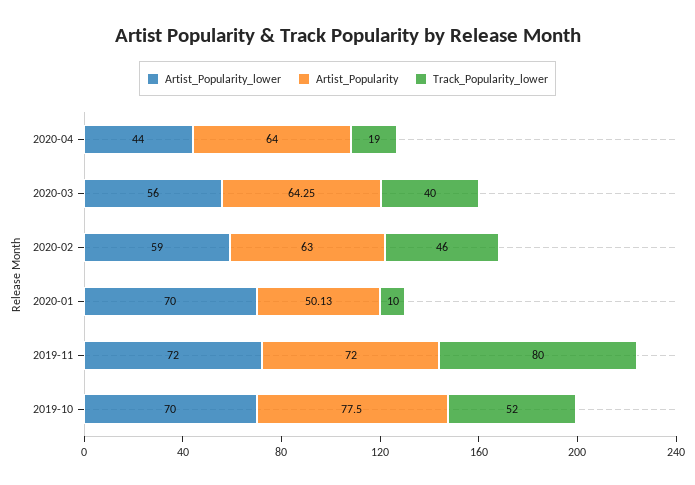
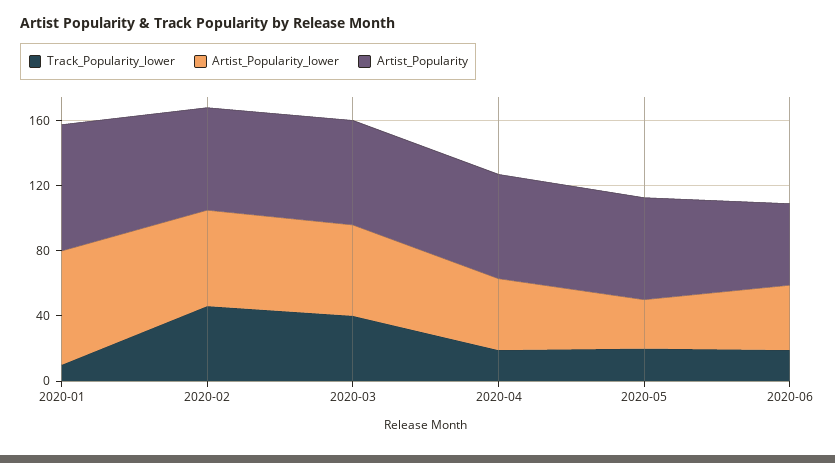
Artist_Popularity, 2020-01: 50.13 -> 80
Artist_Popularity_lower, 2019-11: 72 -> none
Artist_Popularity, 2019-11: 72 -> none
Track_Popularity_lower, 2019-11: 80 -> none
Artist_Popularity_lower, 2019-10: 70 -> none
Artist_Popularity, 2019-10: 77.5 -> none
Track_Popularity_lower, 2019-10: 52 -> none
Track_Popularity_lower, 2020-05: none -> 20
Artist_Popularity_lower, 2020-05: none -> 30
Artist_Popularity, 2020-05: none -> 60
Track_Popularity_lower, 2020-06: none -> 20
Artist_Popularity_lower, 2020-06: none -> 40
Artist_Popularity, 2020-06: none -> 50

